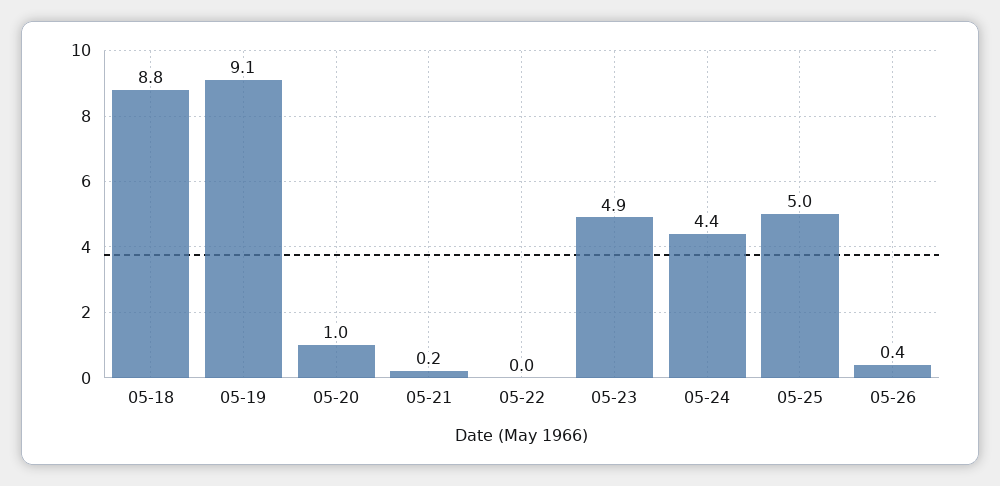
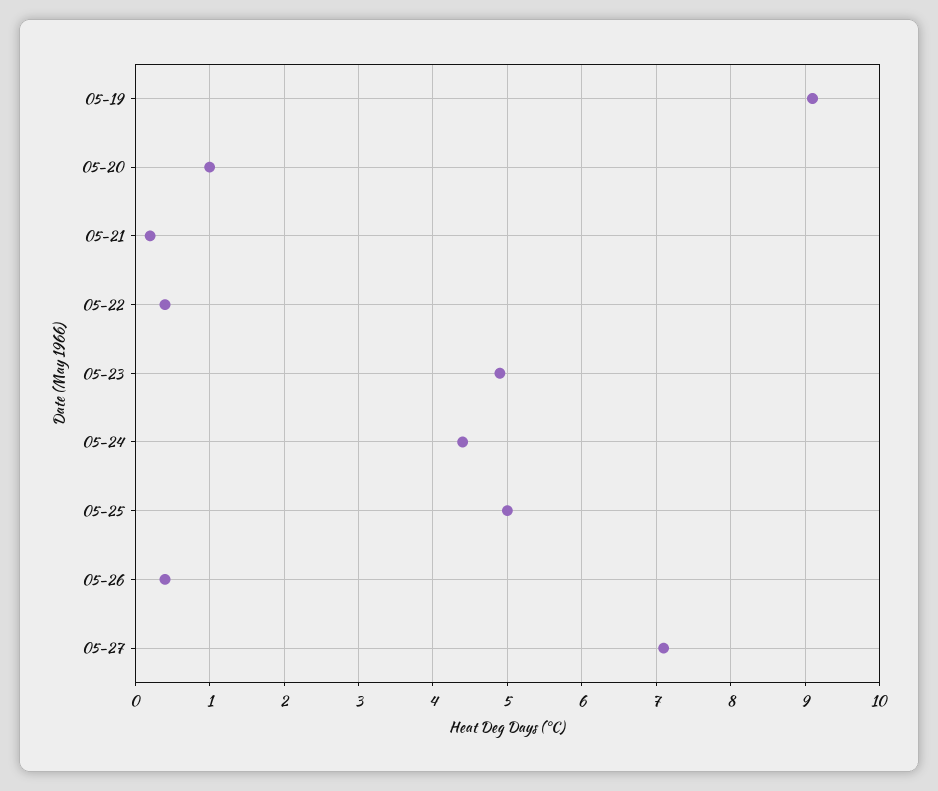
05-18: 8.8 -> none
05-22: 0 -> 0.4
05-27: none -> 7.1

